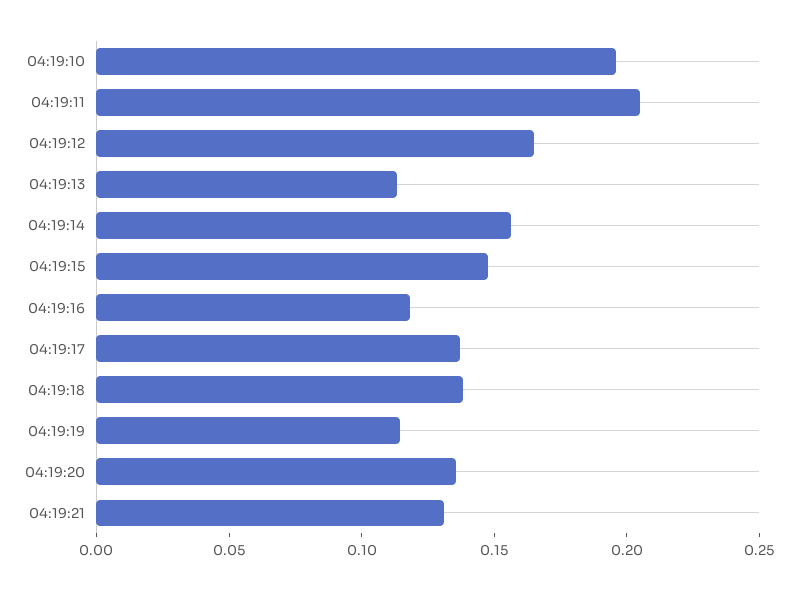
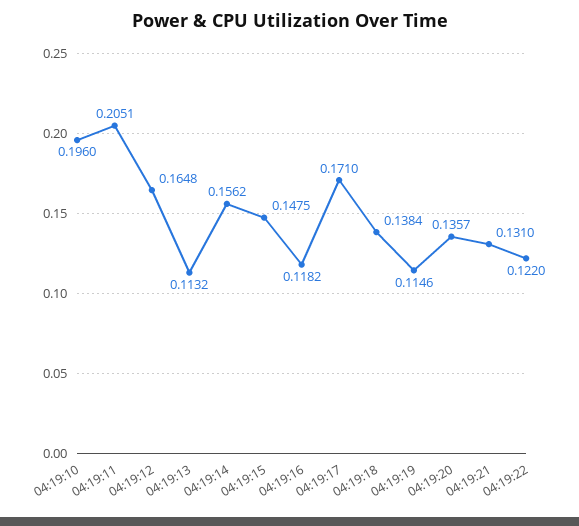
04:19:17: 0.14 -> 0.171
04:19:22: none -> 0.122

